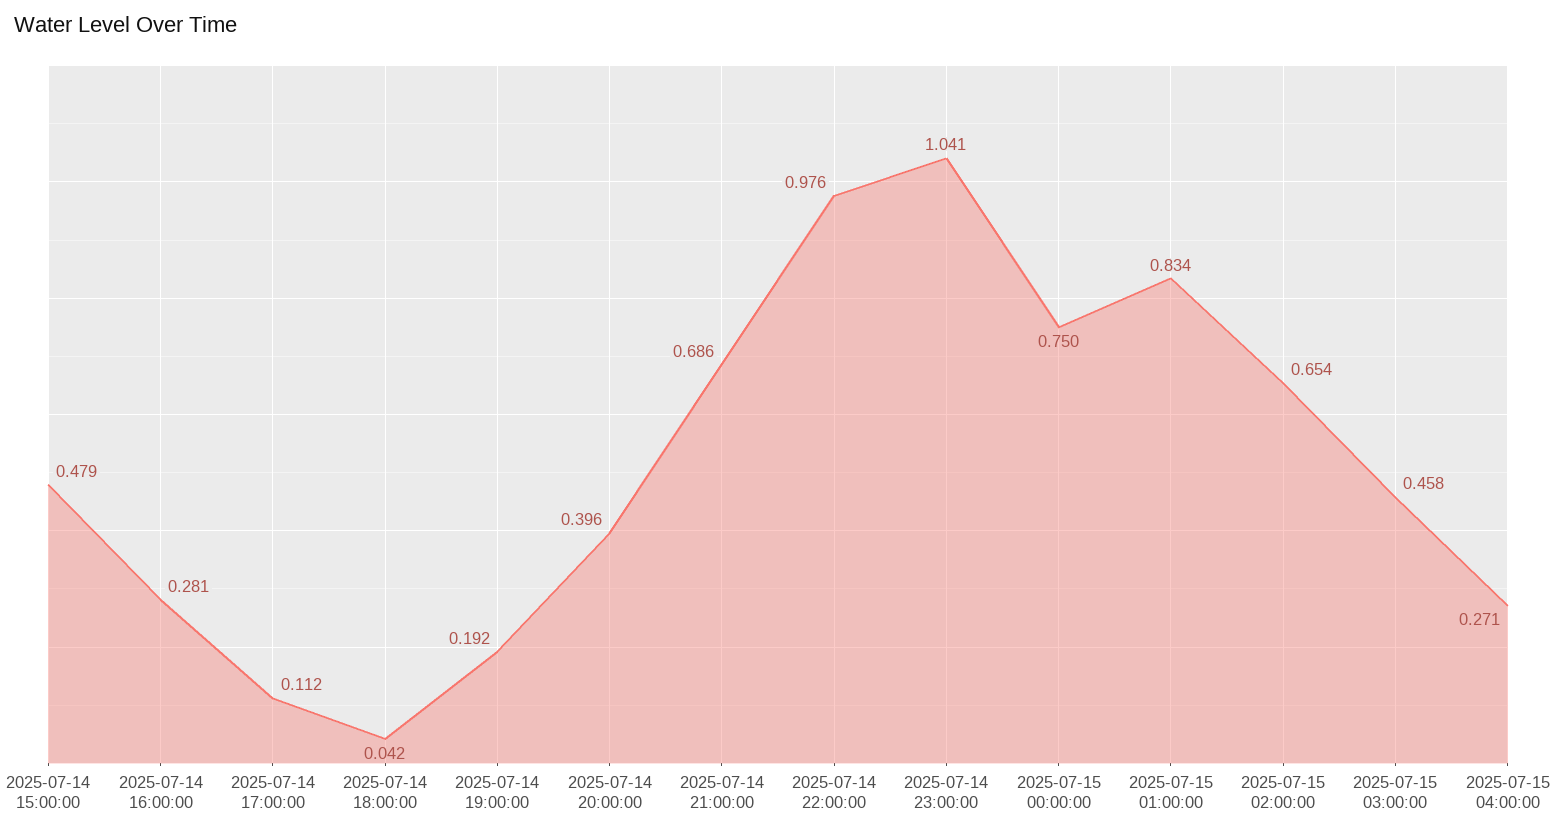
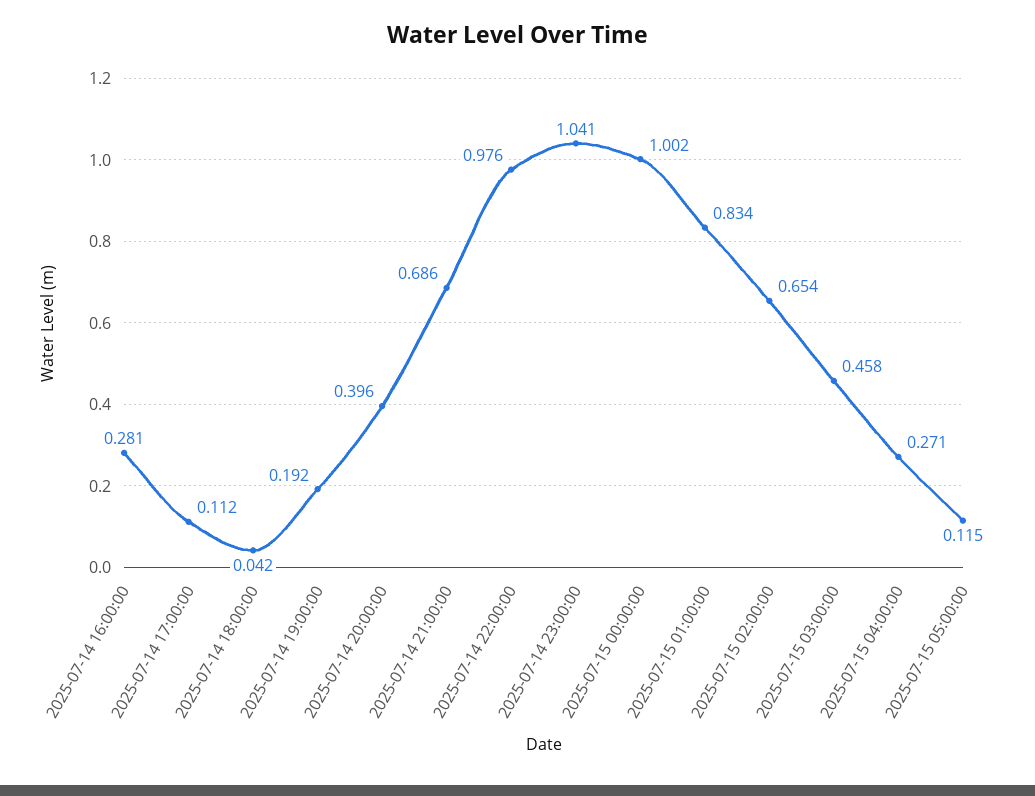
2025-07-14 15:00:00: 0.479 -> none
2025-07-15 00:00:00: 0.75 -> 1.002
2025-07-15 05:00:00: none -> 0.115

